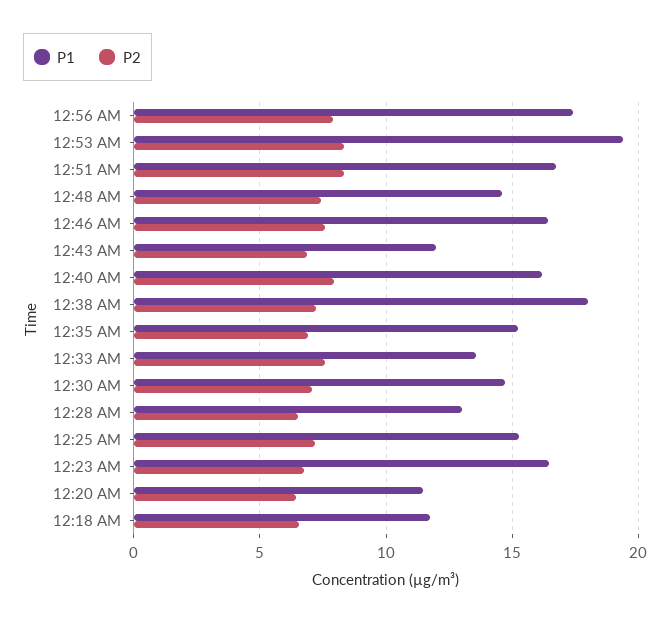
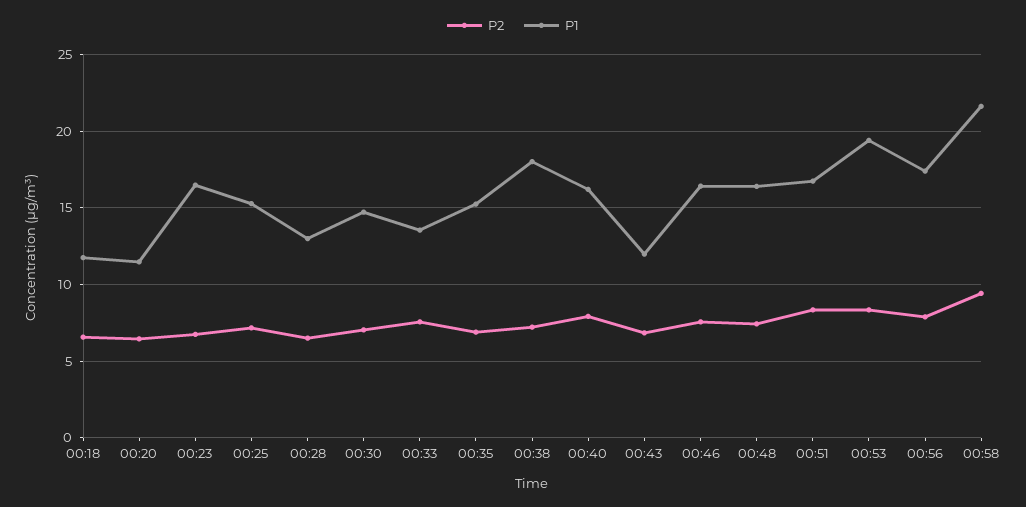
P1, 12:48 AM: 14.5 -> 16.5
P2, 00:58: none -> 9.5
P1, 00:58: none -> 21.5

